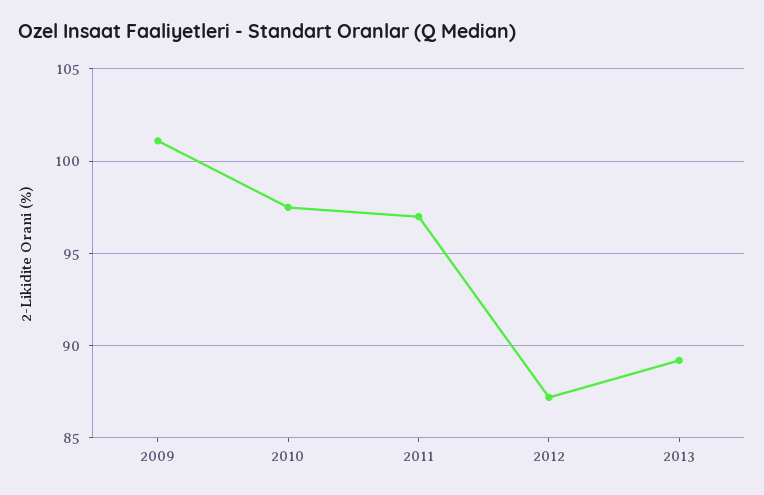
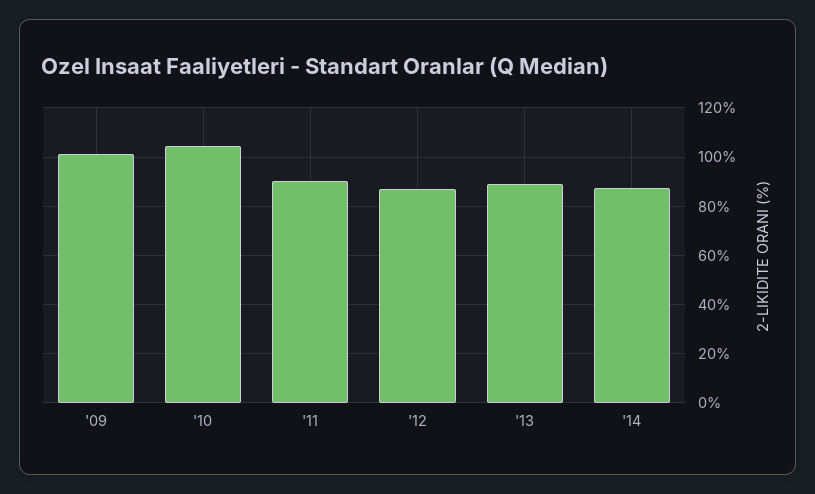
2010: 97.5 -> 105
2011: 97 -> 90
'14: none -> 87.5

